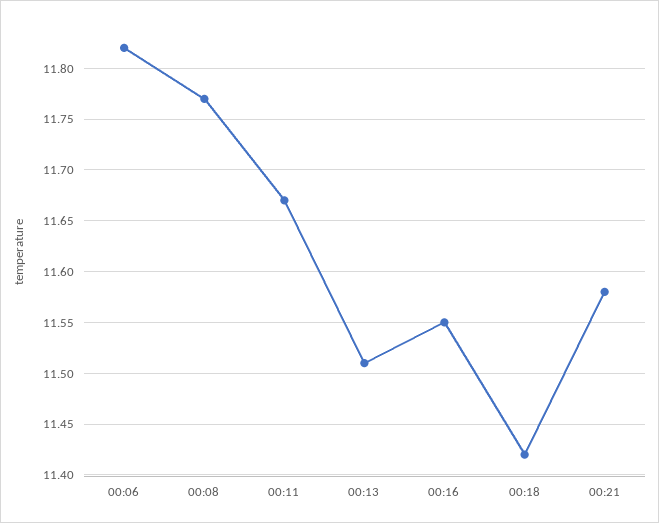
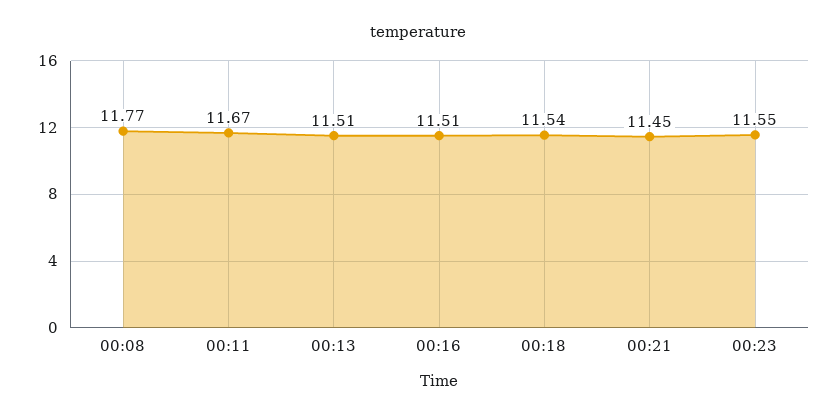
00:06: 11.82 -> none
00:16: 11.55 -> 11.51
00:18: 11.42 -> 11.54
00:21: 11.58 -> 11.45
00:23: none -> 11.55

